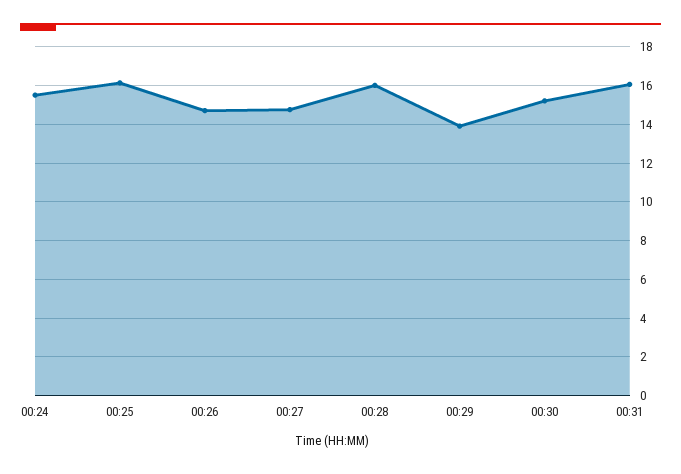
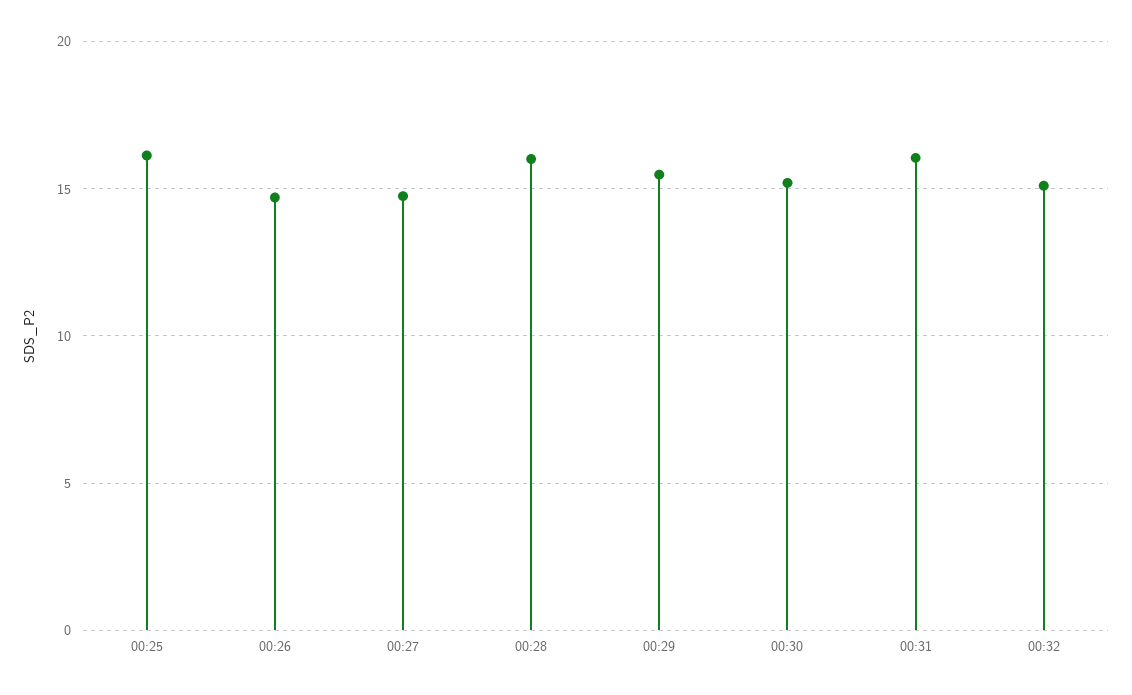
00:24: 15.5 -> none
00:29: 14 -> 15.5
00:32: none -> 15

